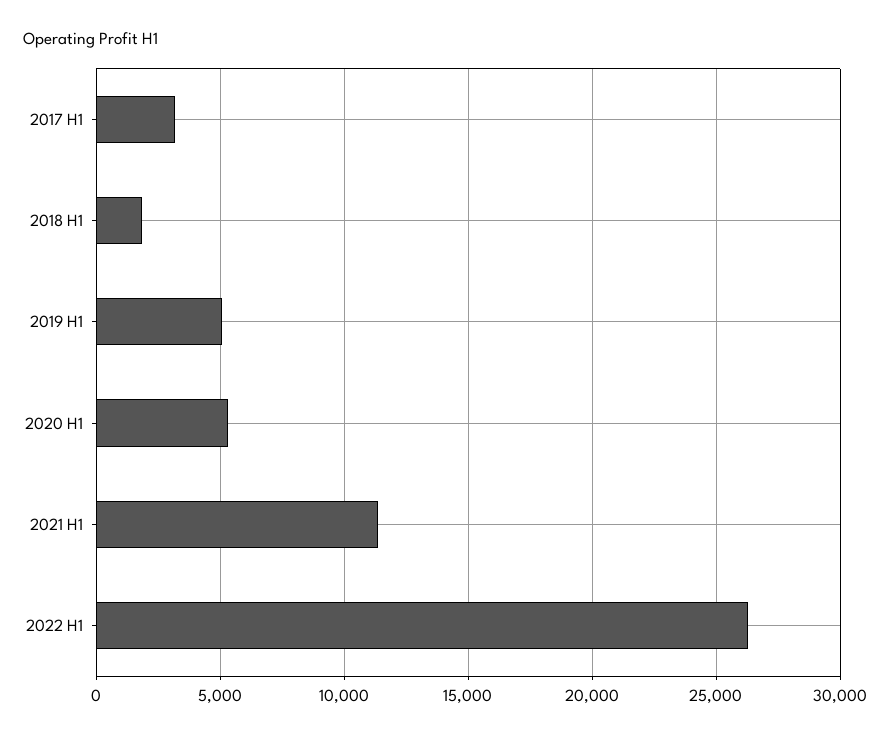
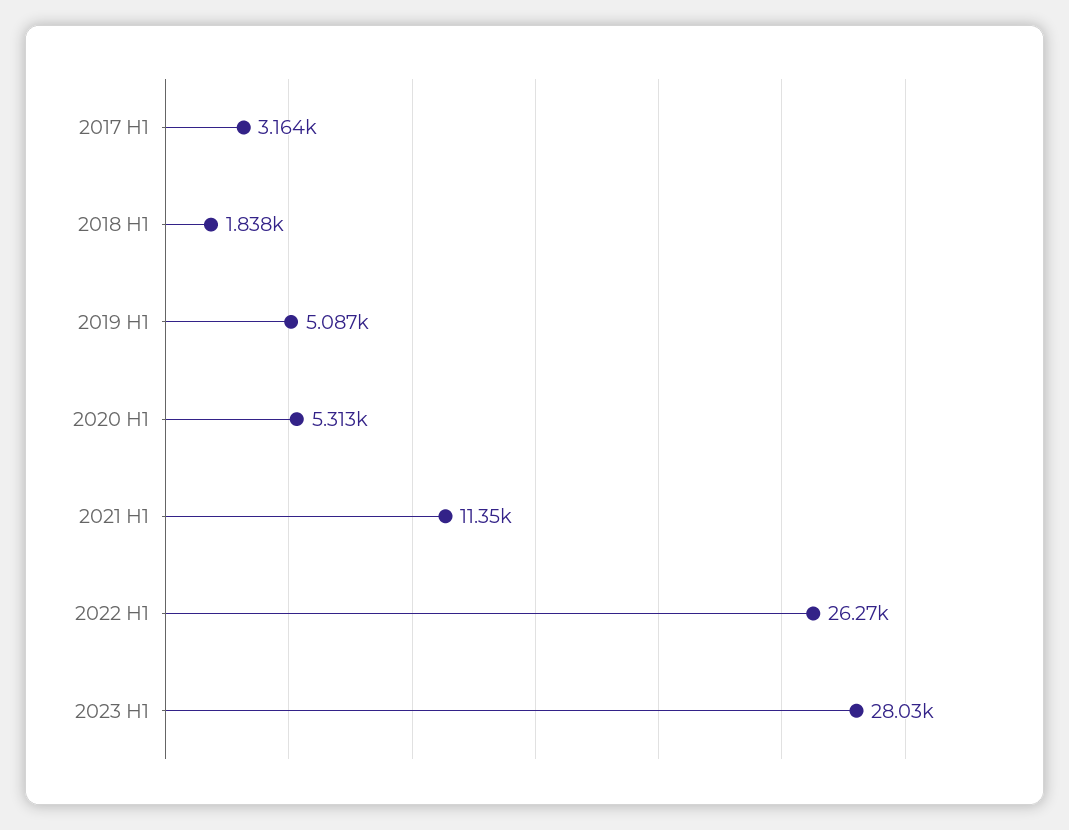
2023 H1: none -> 28030

